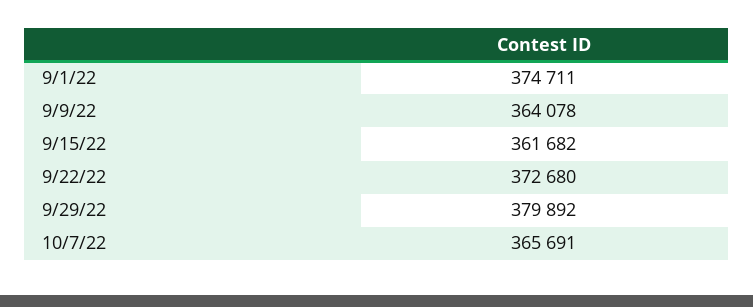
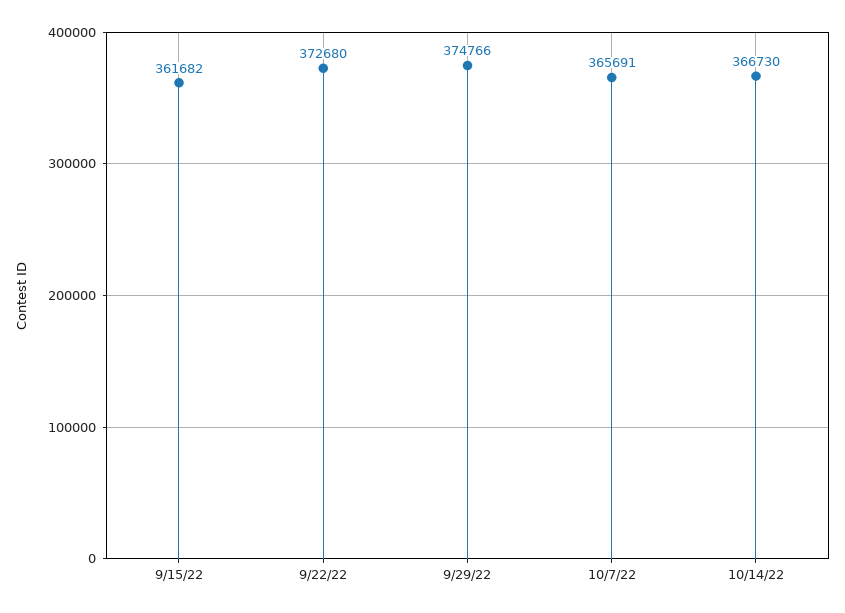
9/1/22: 374711 -> none
9/9/22: 364078 -> none
9/29/22: 379892 -> 374766
10/14/22: none -> 366730

